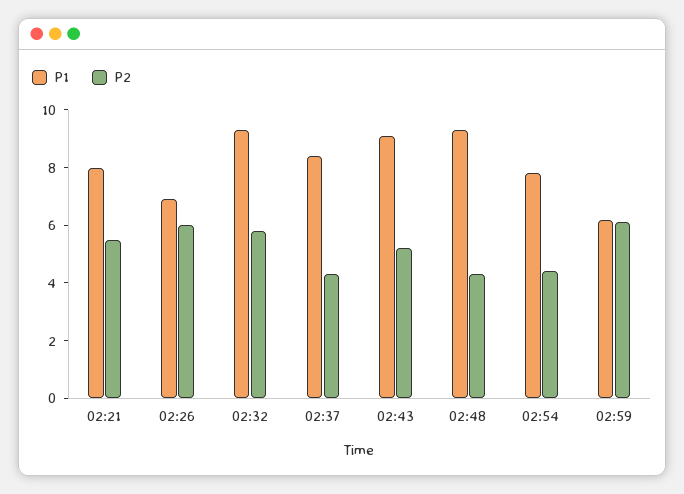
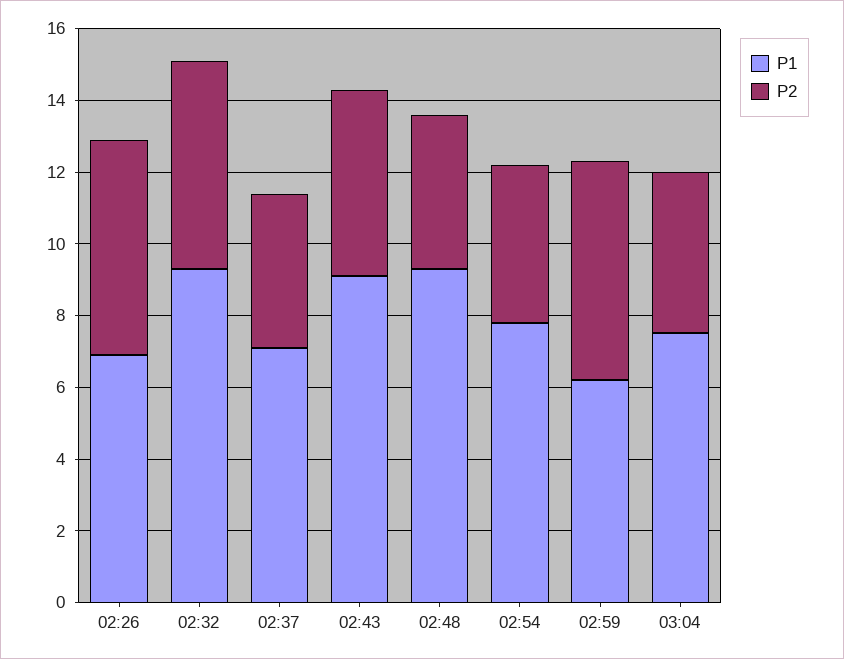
P1, 02:21: 8 -> none
P2, 02:21: 5.5 -> none
P1, 02:37: 8.5 -> 7
P1, 03:04: none -> 7.5
P2, 03:04: none -> 4.5

